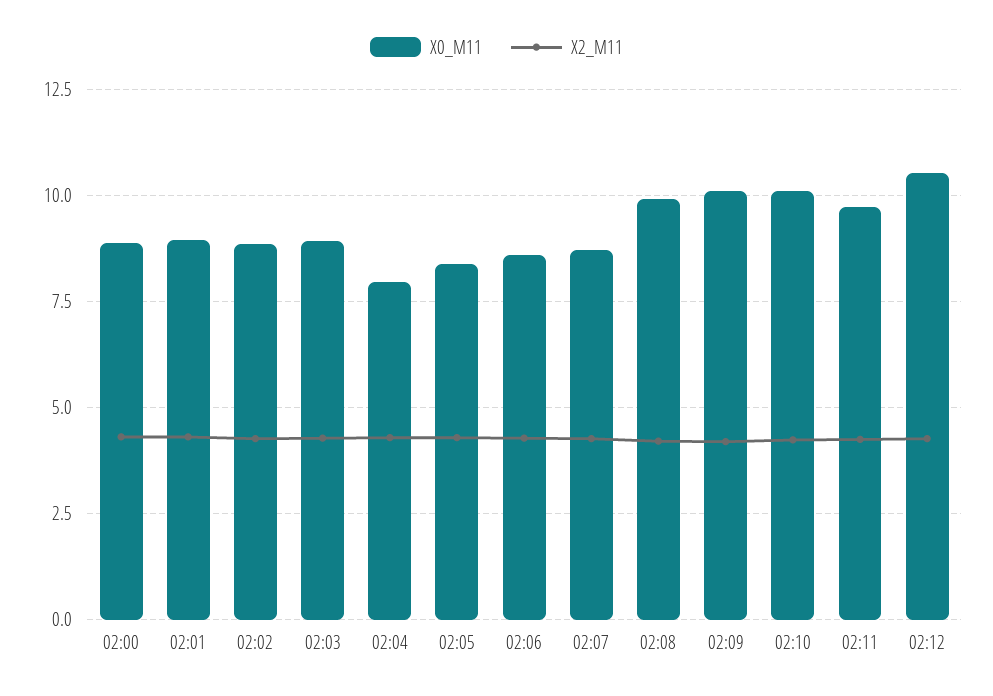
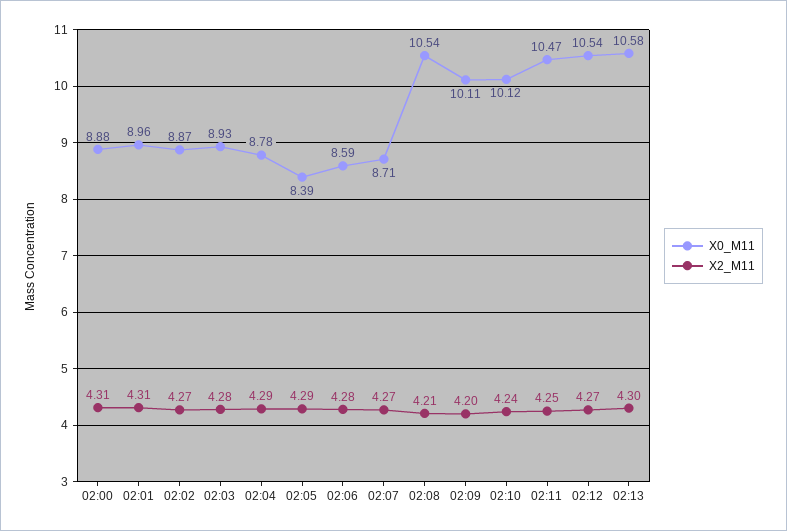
X0_M11, 02:04: 8 -> 8.78
X0_M11, 02:08: 10 -> 10.54
X0_M11, 02:11: 9.75 -> 10.47
X0_M11, 02:13: none -> 10.58
X2_M11, 02:13: none -> 4.3

